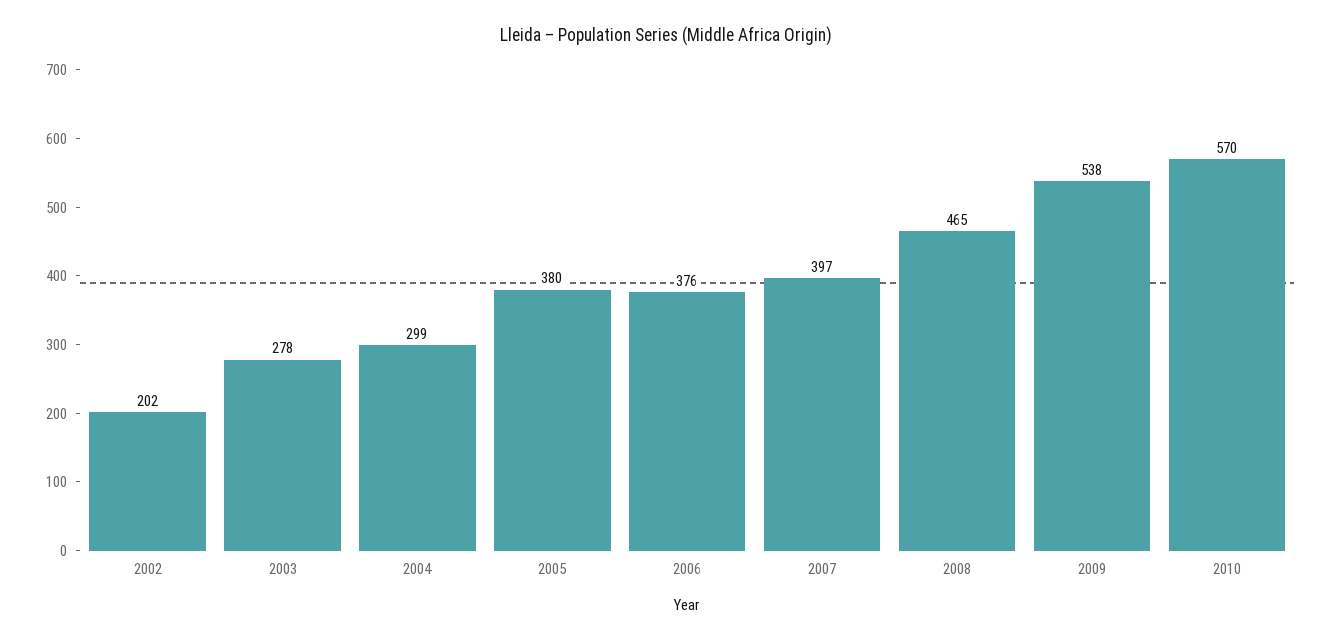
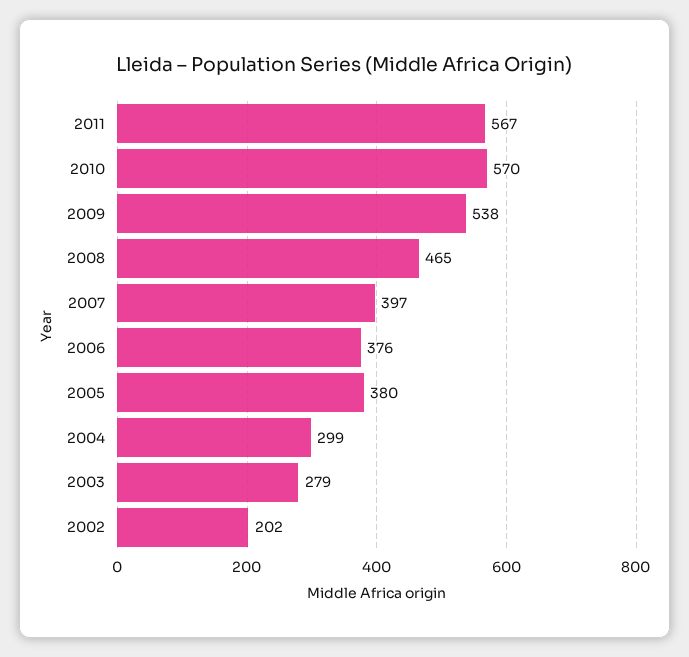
2003: 278 -> 279
2011: none -> 567

